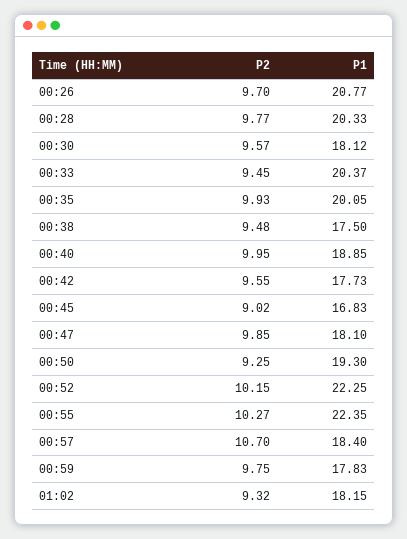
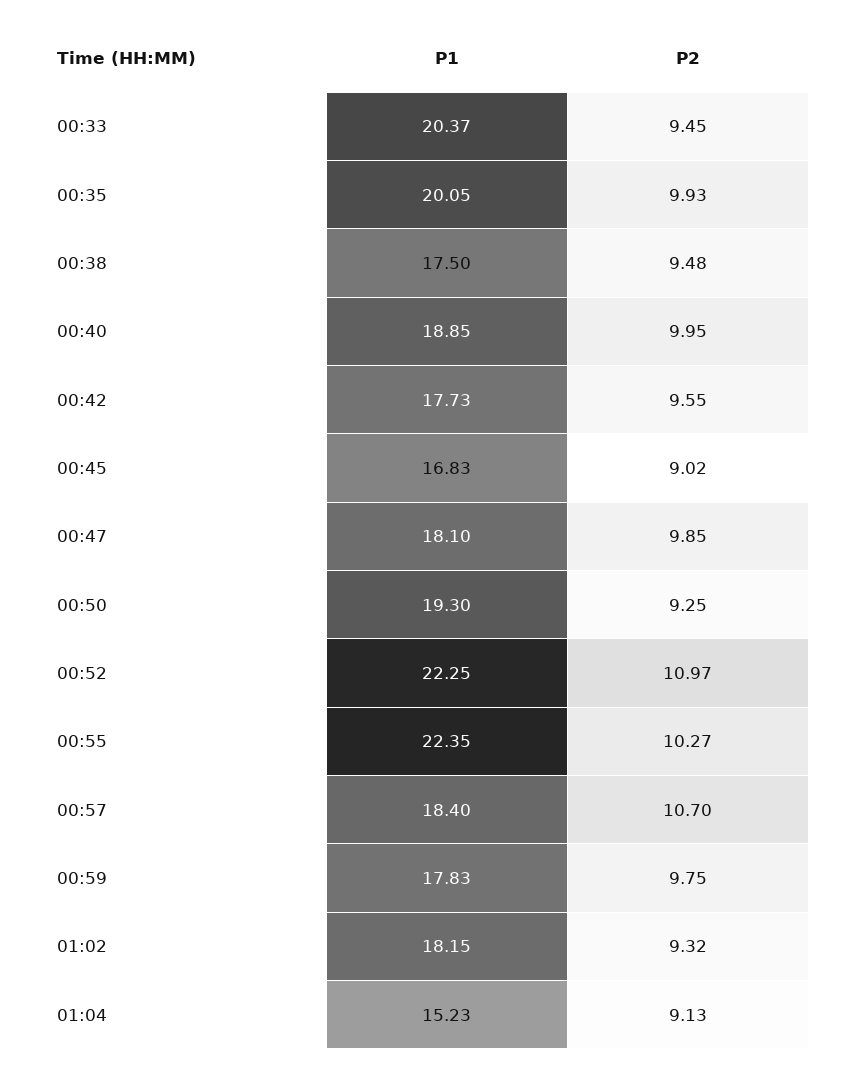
P2, 00:26: 9.7 -> none
P1, 00:26: 20.77 -> none
P2, 00:28: 9.77 -> none
P1, 00:28: 20.33 -> none
P2, 00:30: 9.57 -> none
P1, 00:30: 18.12 -> none
P2, 00:52: 10.15 -> 10.97
P1, 01:04: none -> 15.23
P2, 01:04: none -> 9.13

